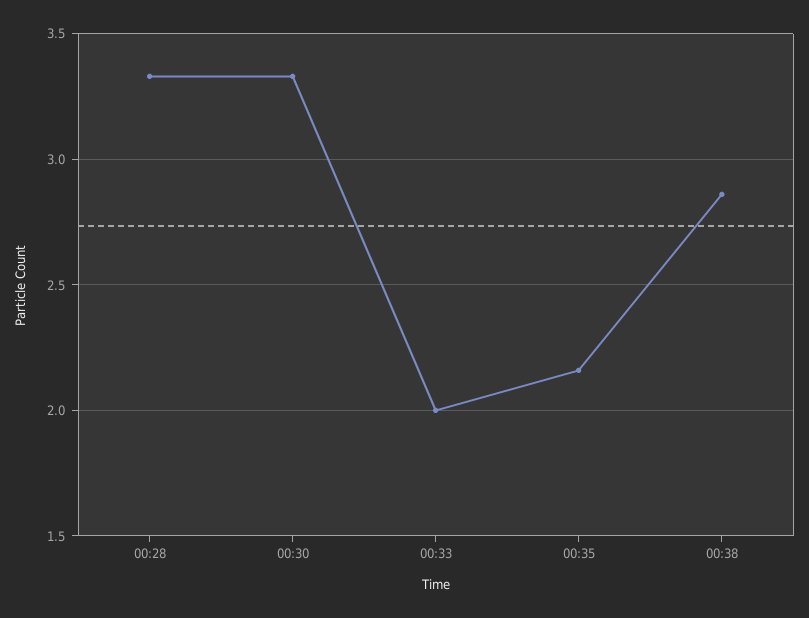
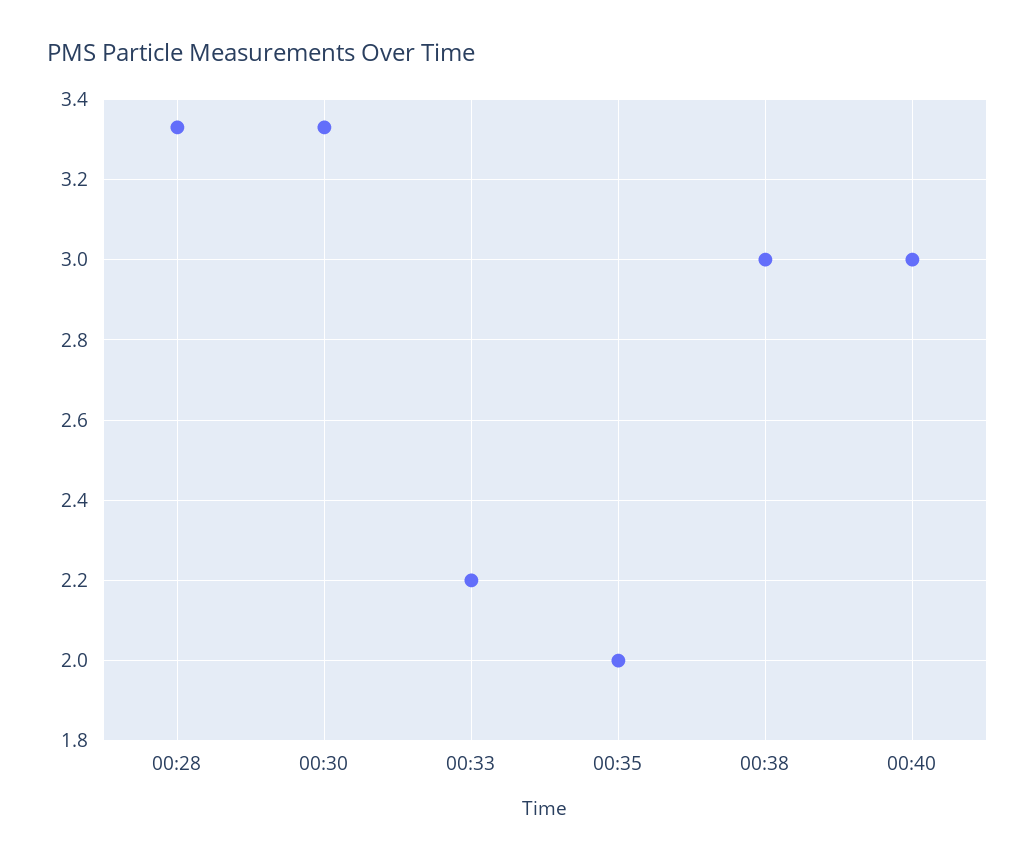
00:33: 2 -> 2.2
00:35: 2.15 -> 2
00:38: 2.85 -> 3
00:40: none -> 3

